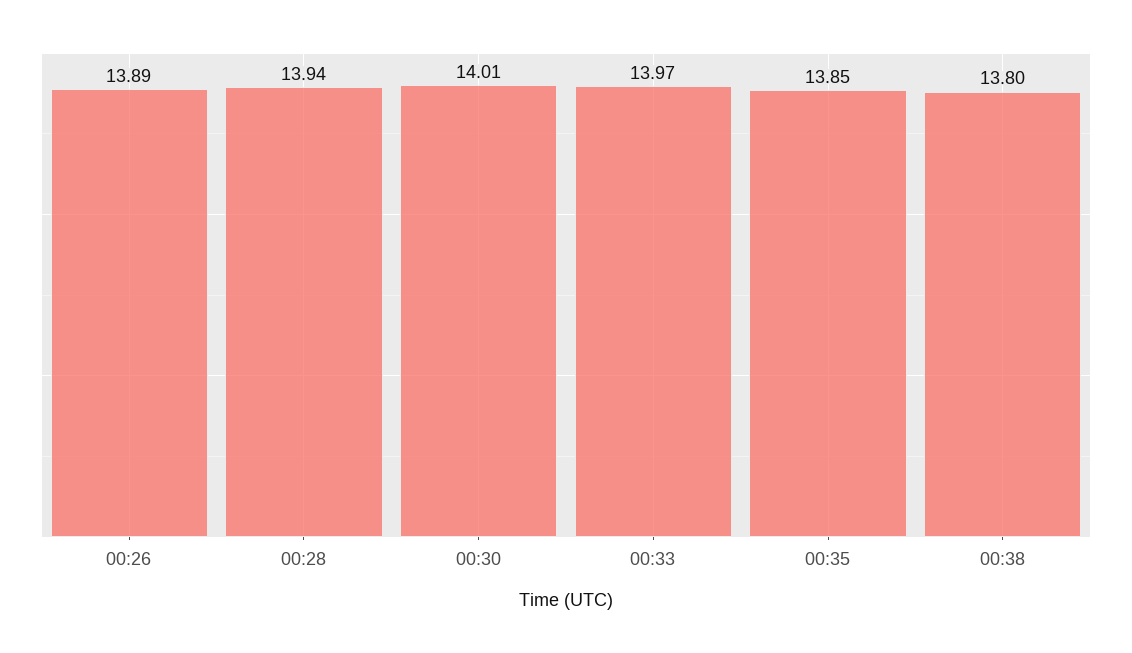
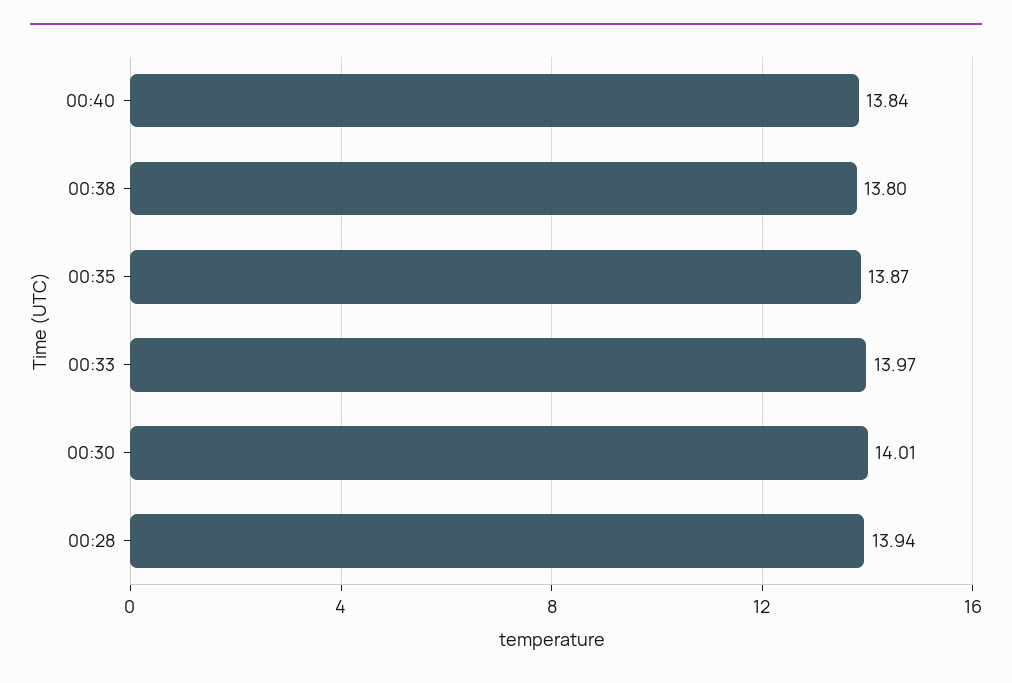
00:26: 13.89 -> none
00:35: 13.85 -> 13.87
00:40: none -> 13.84

